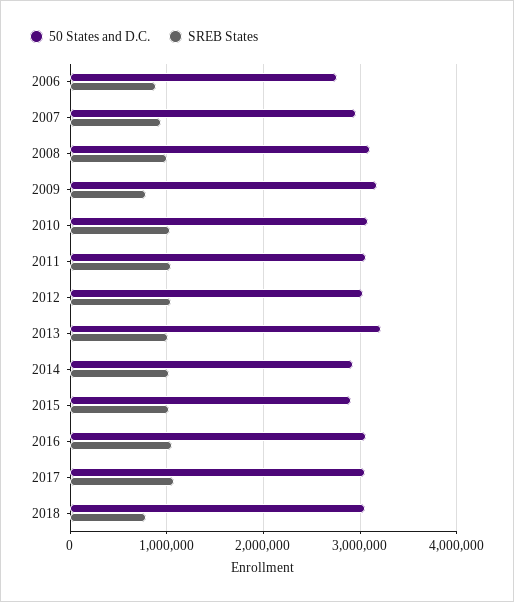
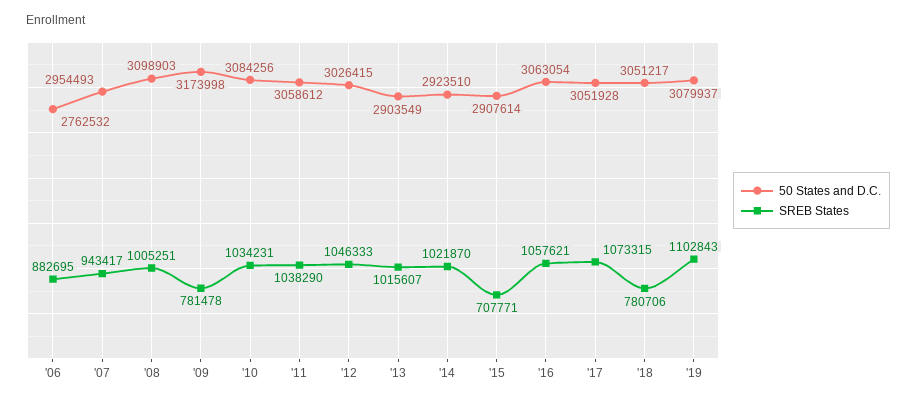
50 States and D.C., 2013: 3200000 -> 2903549
SREB States, 2015: 1000000 -> 707771
50 States and D.C., '19: none -> 3079937
SREB States, '19: none -> 1102843

